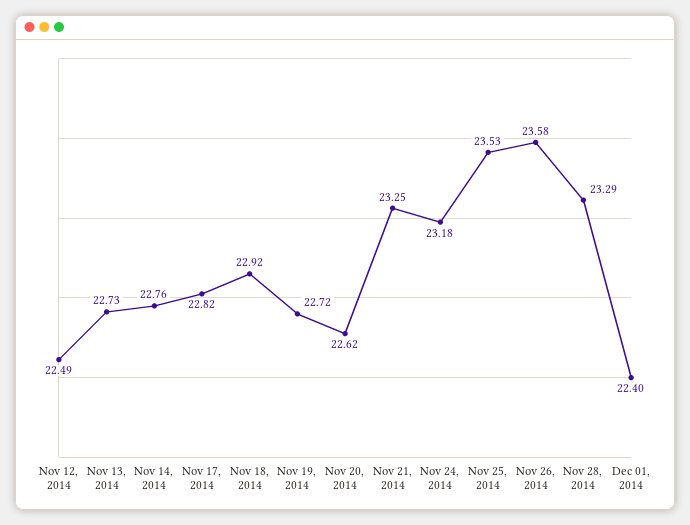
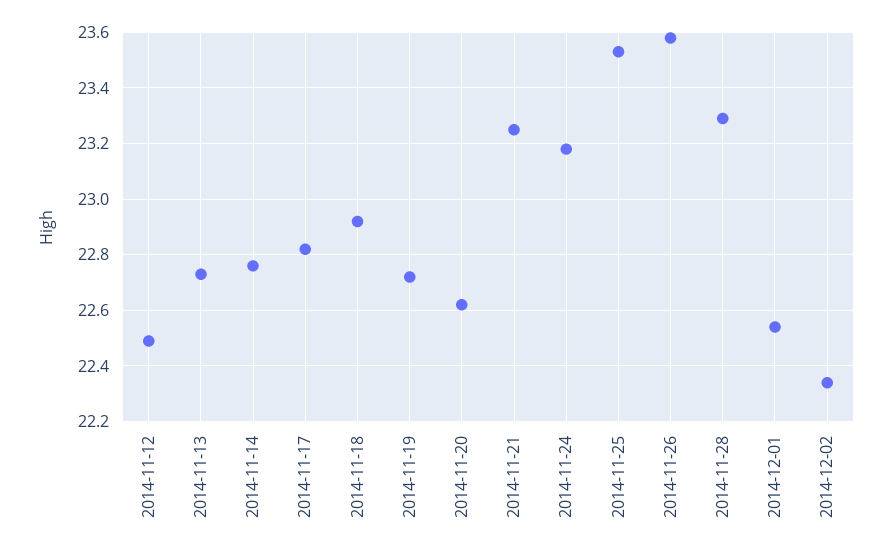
Dec 01, 2014: 22.4 -> 22.55
2014-12-02: none -> 22.35

